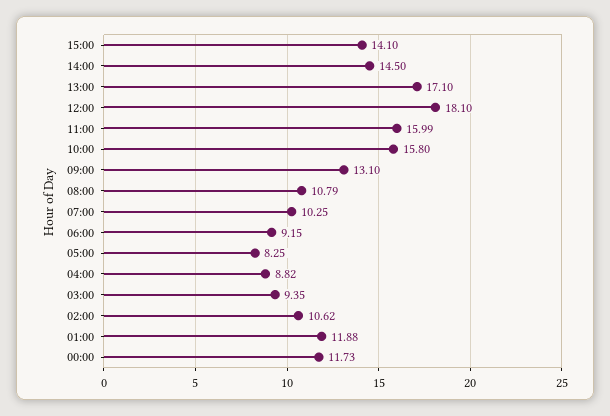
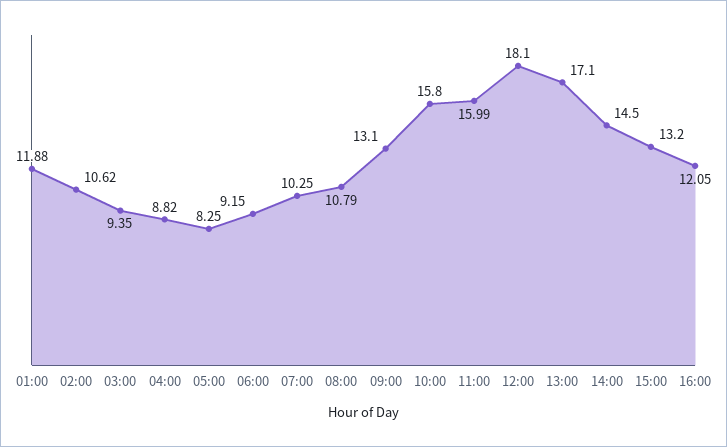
15:00: 14.1 -> 13.2
00:00: 11.73 -> none
16:00: none -> 12.05

